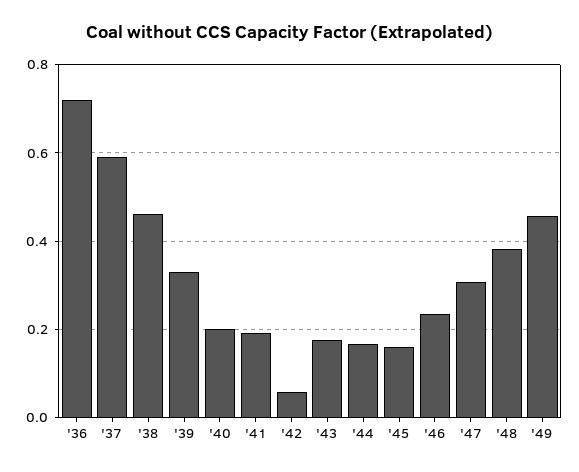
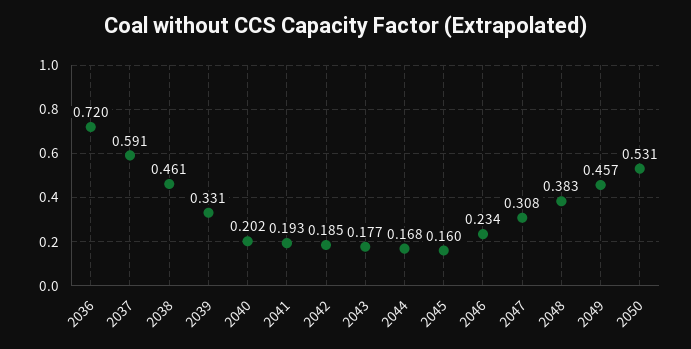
'42: 0.06 -> 0.185
2050: none -> 0.531

